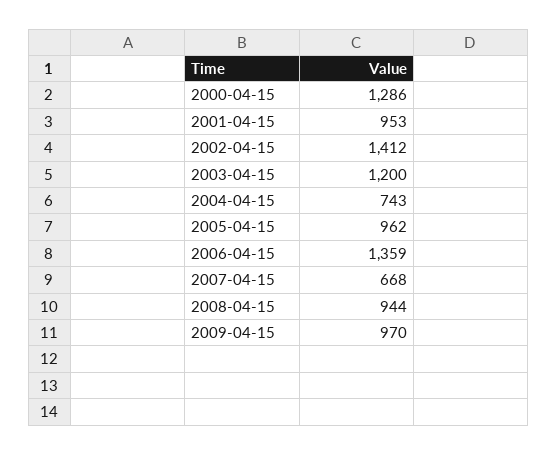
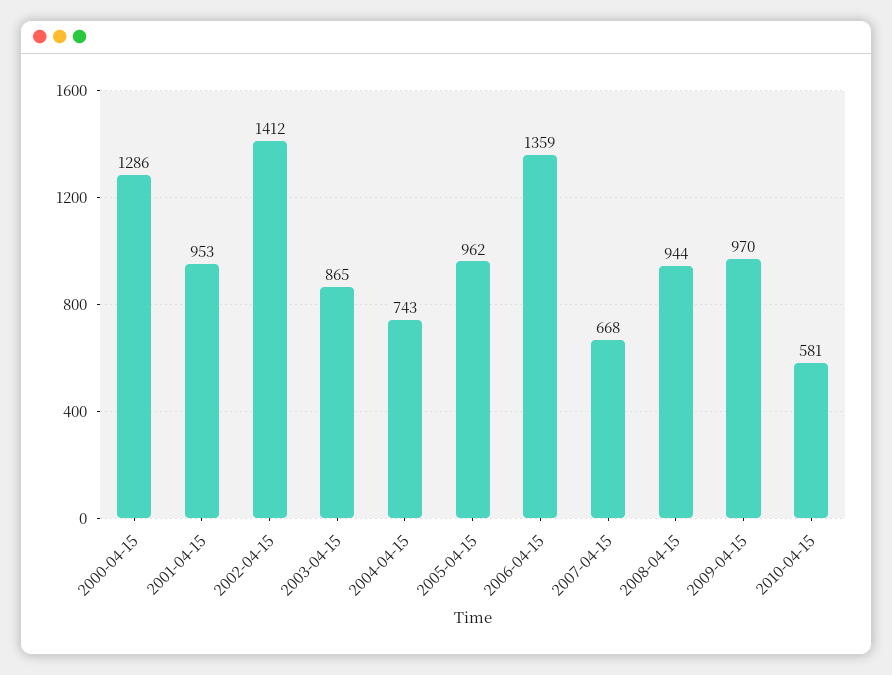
2003-04-15: 1200 -> 865
2010-04-15: none -> 581

